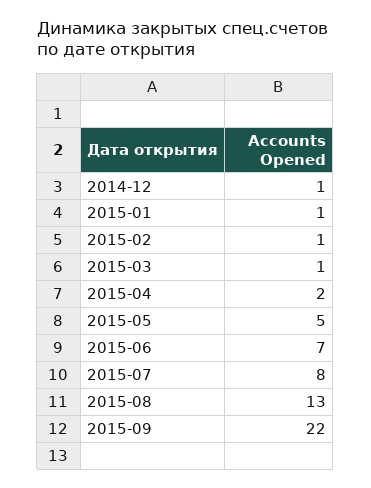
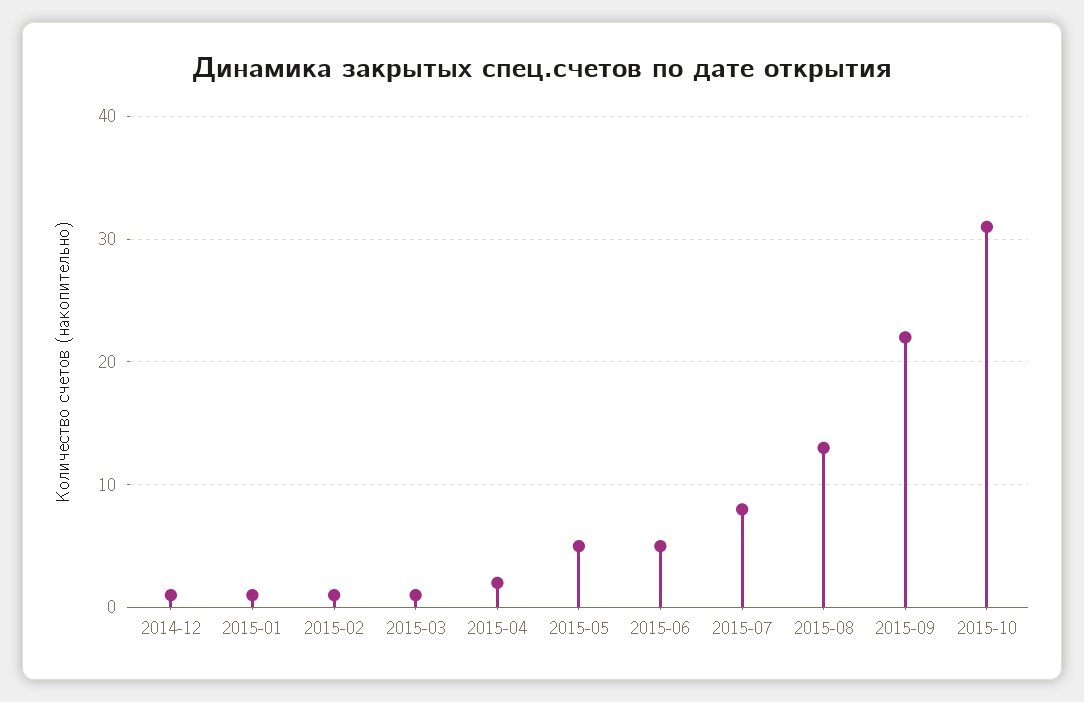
2015-06: 7 -> 5
2015-10: none -> 31

